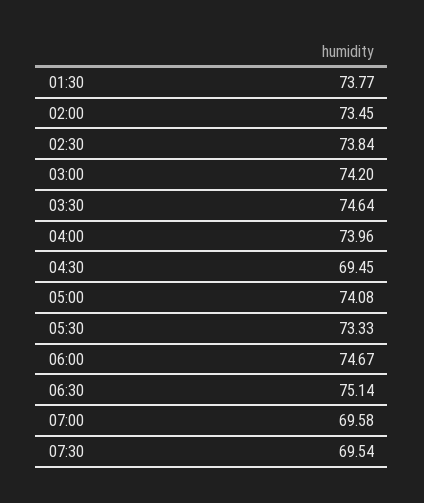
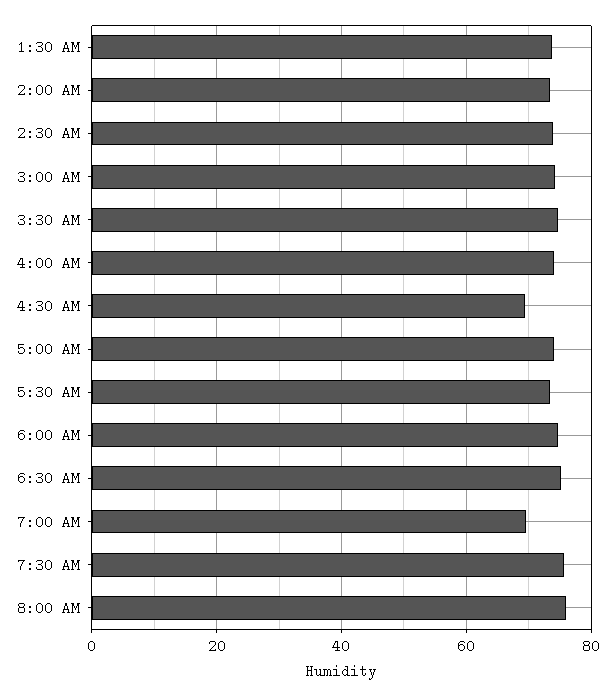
07:30: 69.54 -> 76
8:00 AM: none -> 76

